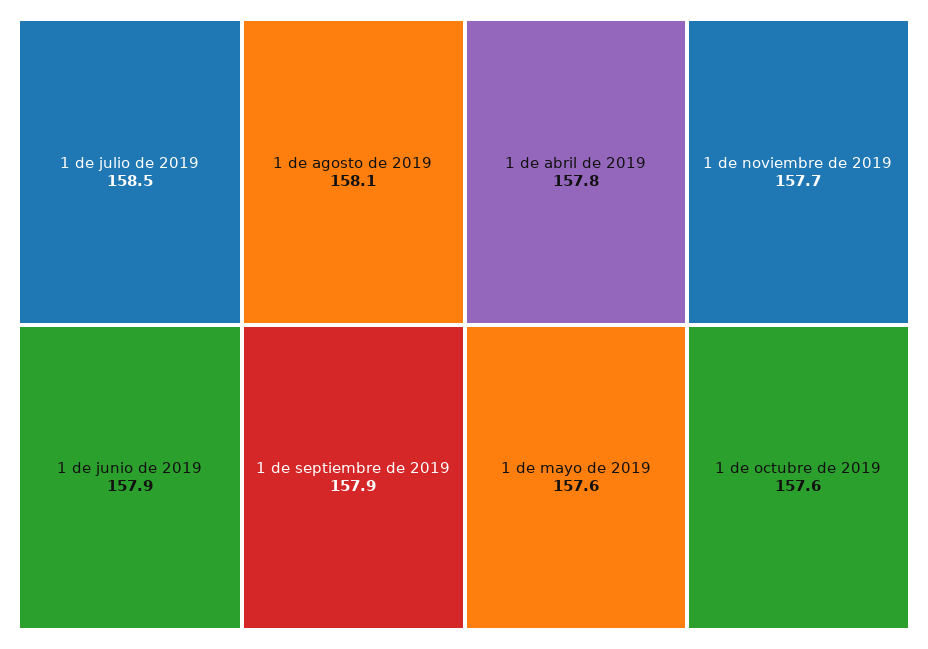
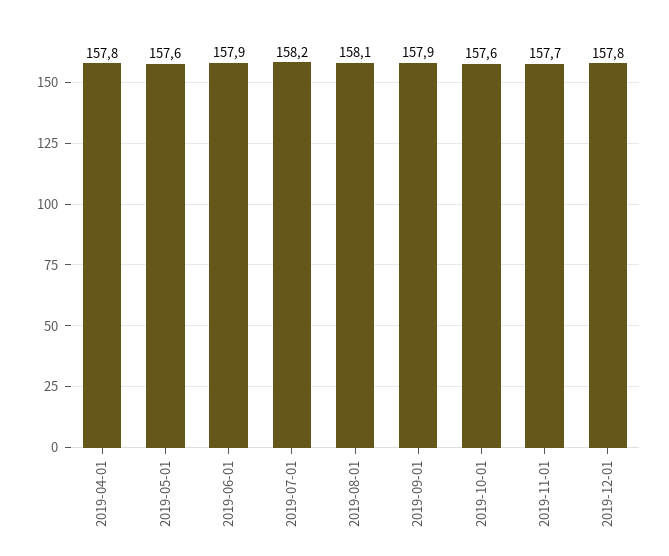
1 de julio de 2019: 158.5 -> 158.2
2019-12-01: none -> 157.8

